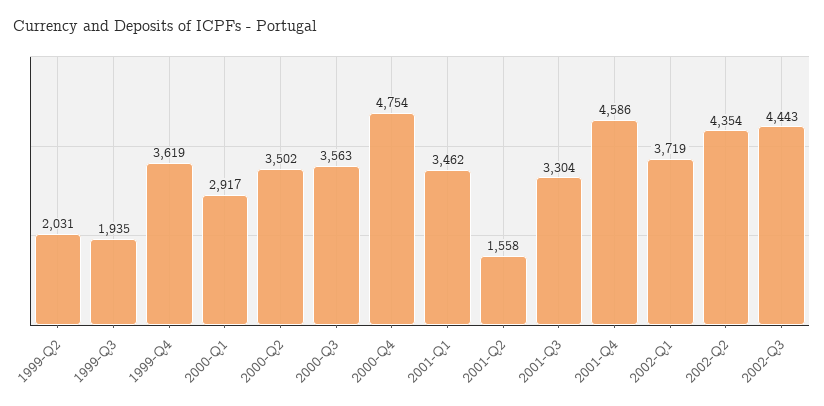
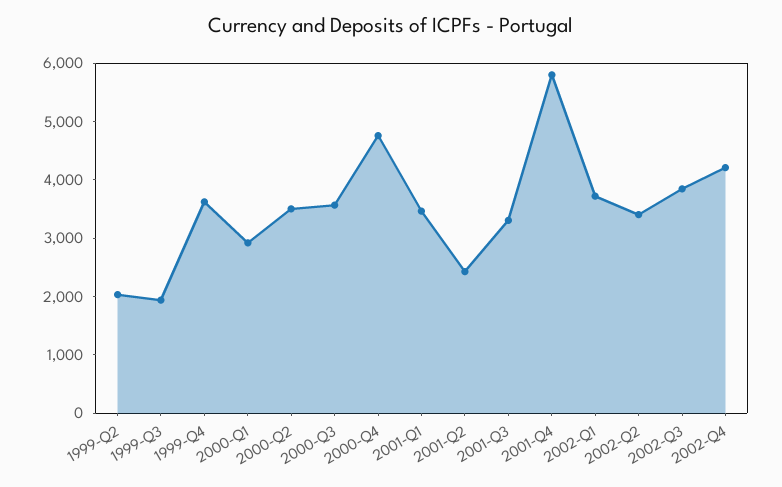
2001-Q2: 1558 -> 2400
2001-Q4: 4586 -> 5800
2002-Q2: 4354 -> 3400
2002-Q3: 4443 -> 3800
2002-Q4: none -> 4200

